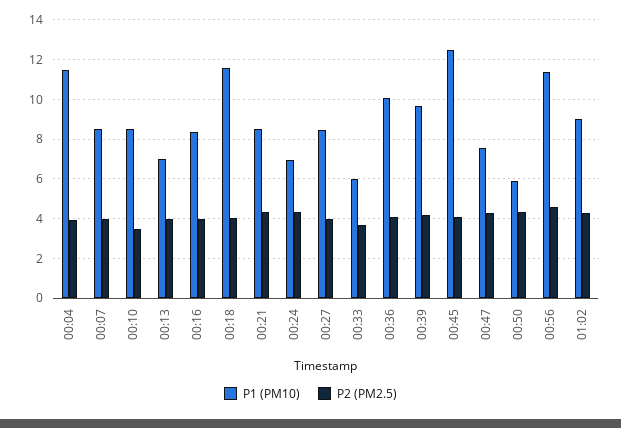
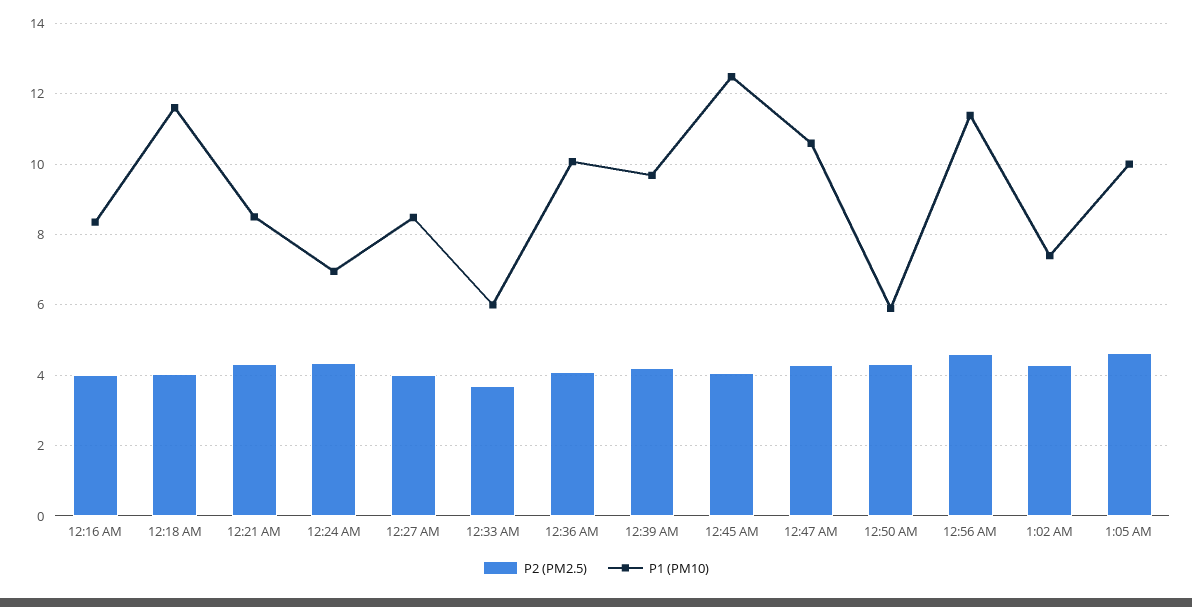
P1 (PM10), 00:04: 11.5 -> none
P2 (PM2.5), 00:04: 4 -> none
P1 (PM10), 00:07: 8.5 -> none
P2 (PM2.5), 00:07: 4 -> none
P1 (PM10), 00:10: 8.5 -> none
P2 (PM2.5), 00:10: 3.5 -> none
P1 (PM10), 00:13: 7 -> none
P2 (PM2.5), 00:13: 4 -> none
P1 (PM10), 00:47: 7.5 -> 10.6
P1 (PM10), 01:02: 9 -> 7.4
P2 (PM2.5), 1:05 AM: none -> 4.6
P1 (PM10), 1:05 AM: none -> 10

